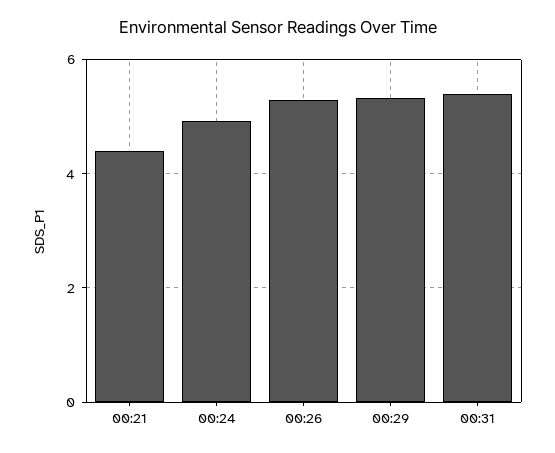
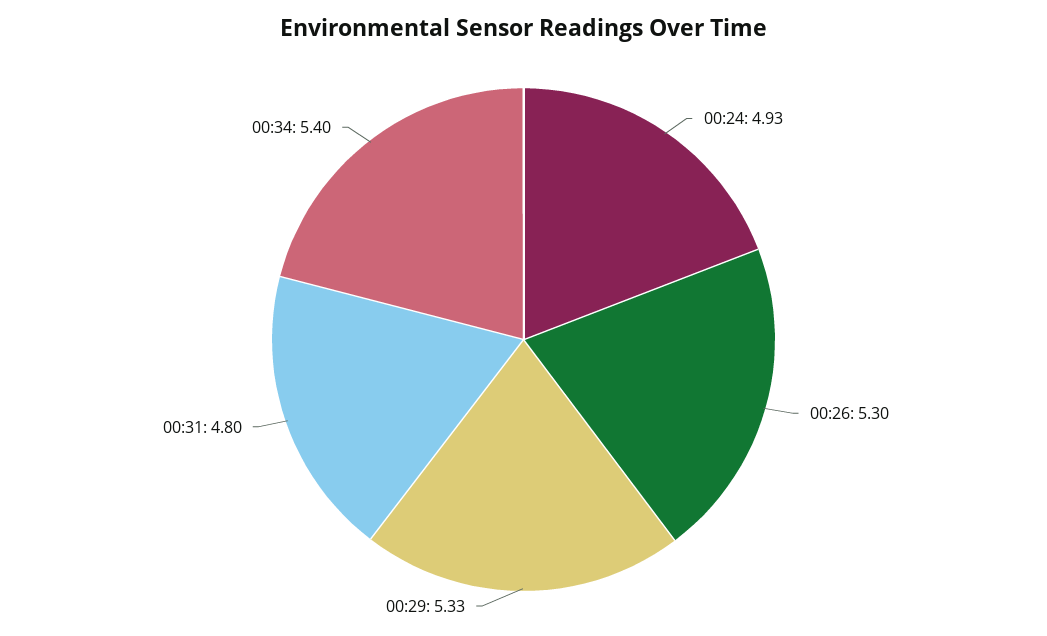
00:21: 4.4 -> none
00:31: 5.4 -> 4.8
00:34: none -> 5.4

